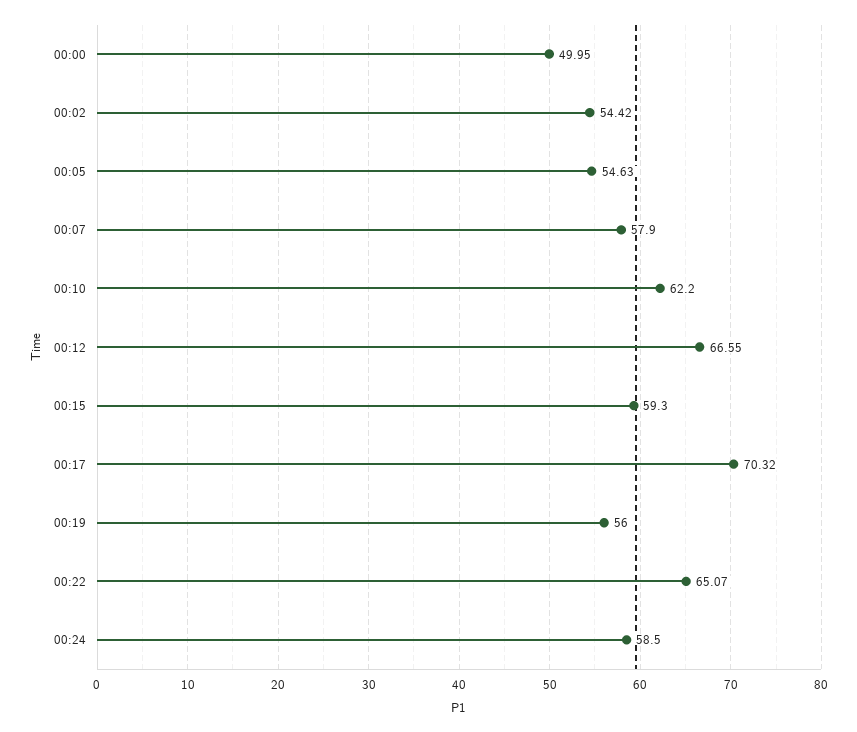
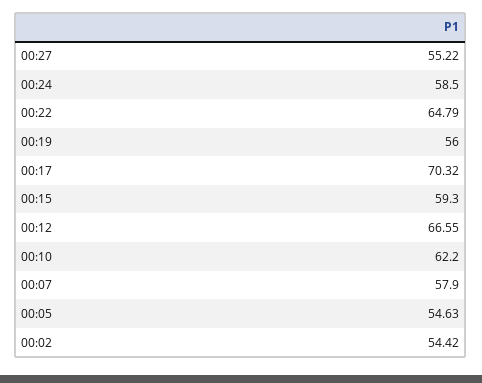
00:00: 49.95 -> none
00:22: 65.07 -> 64.79
00:27: none -> 55.22

